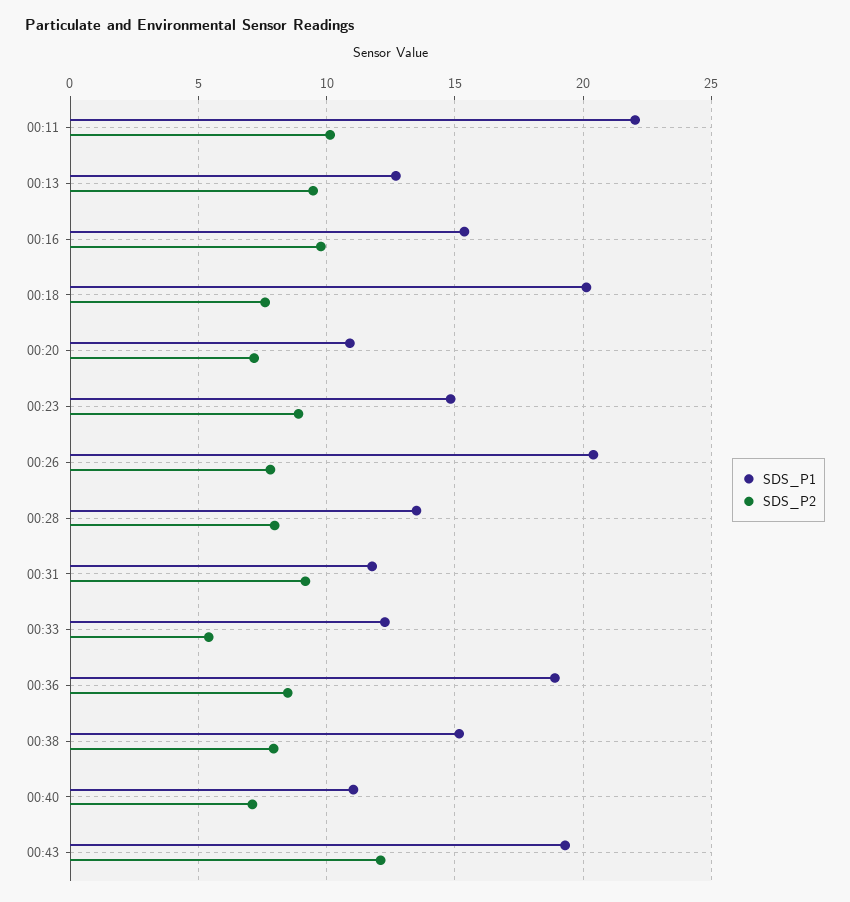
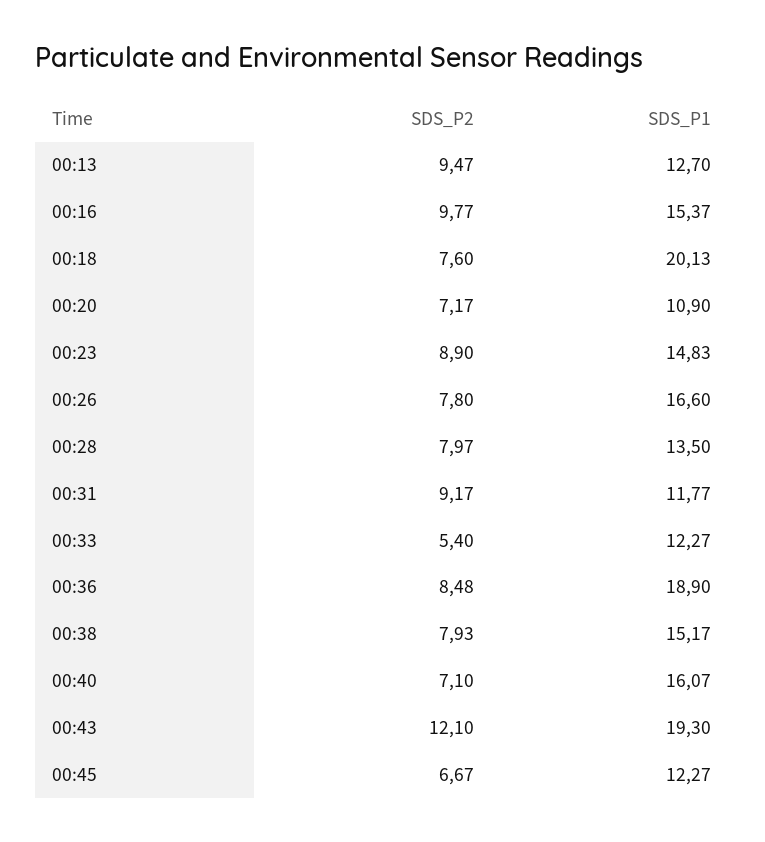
SDS_P1, 00:11: 22 -> none
SDS_P2, 00:11: 10 -> none
SDS_P1, 00:26: 20.5 -> 16.6
SDS_P1, 00:40: 11 -> 16.07
SDS_P2, 00:45: none -> 6.67
SDS_P1, 00:45: none -> 12.27

